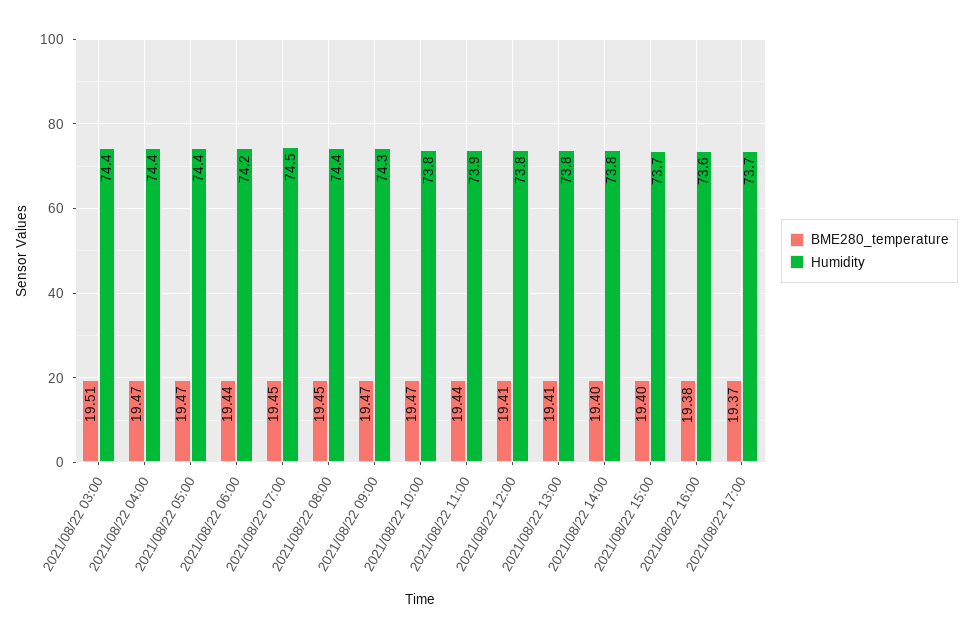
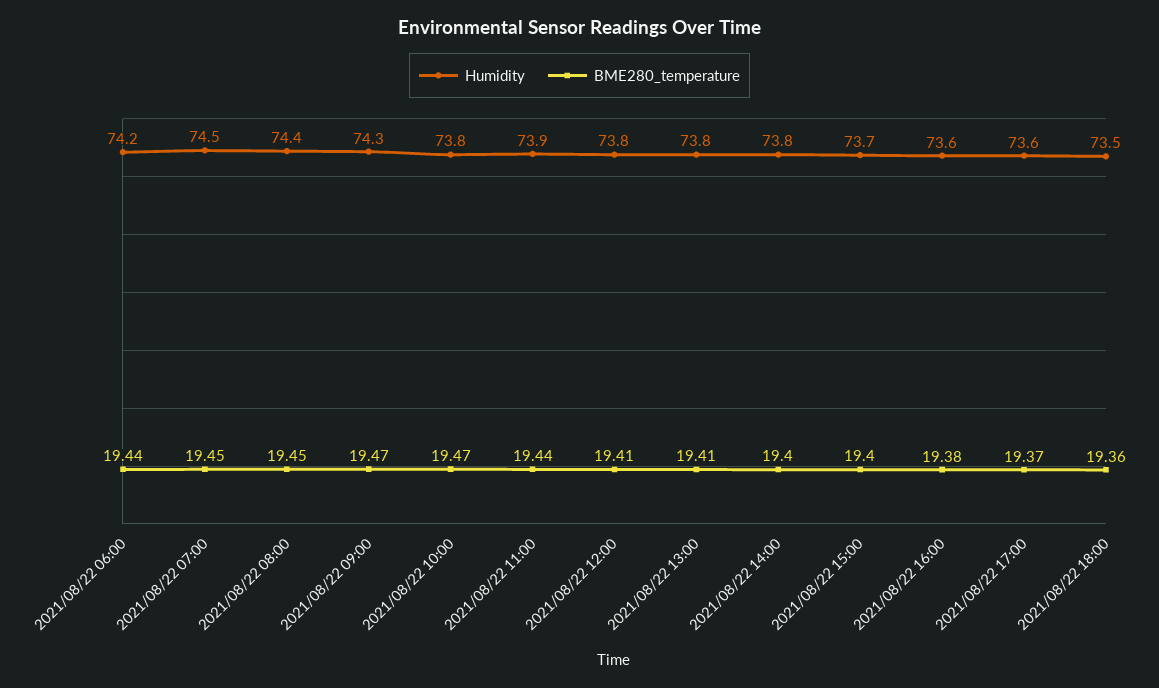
BME280_temperature, 2021/08/22 03:00: 19.51 -> none
Humidity, 2021/08/22 03:00: 74.4 -> none
BME280_temperature, 2021/08/22 04:00: 19.47 -> none
Humidity, 2021/08/22 04:00: 74.4 -> none
BME280_temperature, 2021/08/22 05:00: 19.47 -> none
Humidity, 2021/08/22 05:00: 74.4 -> none
Humidity, 2021/08/22 17:00: 73.7 -> 73.6
Humidity, 2021/08/22 18:00: none -> 73.5
BME280_temperature, 2021/08/22 18:00: none -> 19.36

